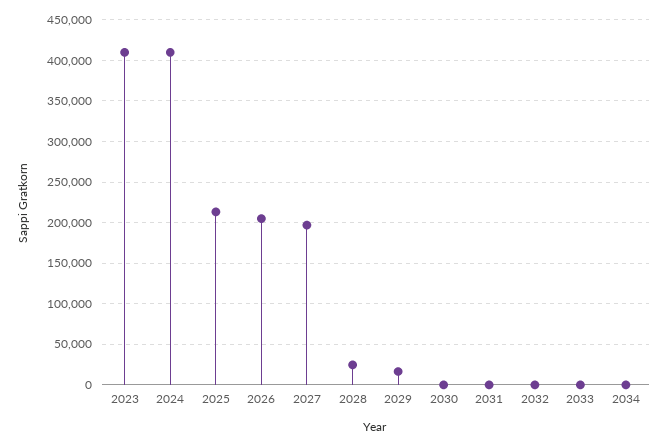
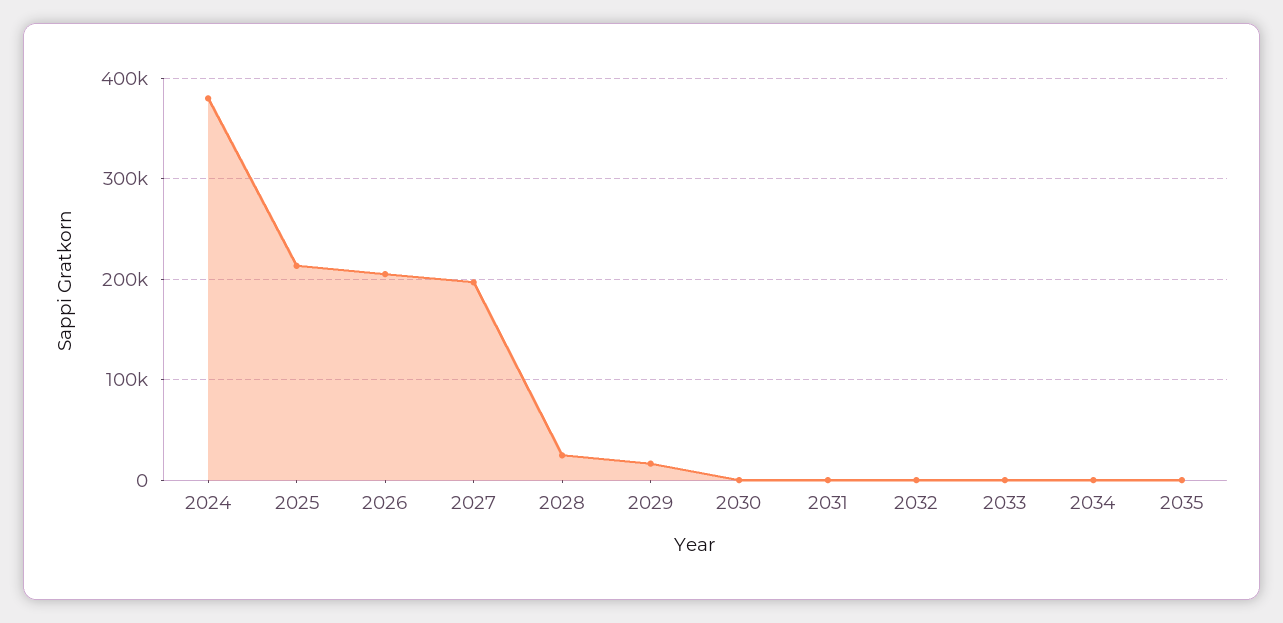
2023: 410000 -> none
2024: 410000 -> 380000
2035: none -> 0

